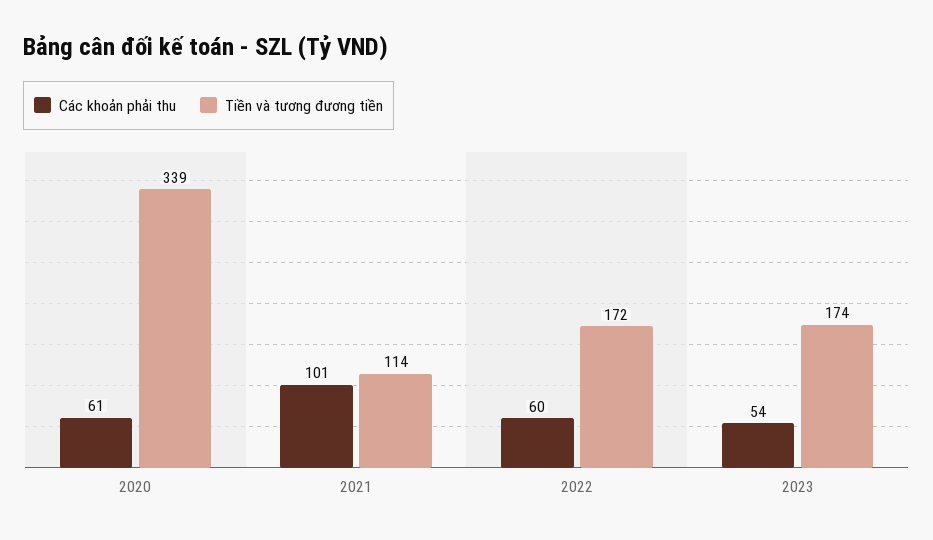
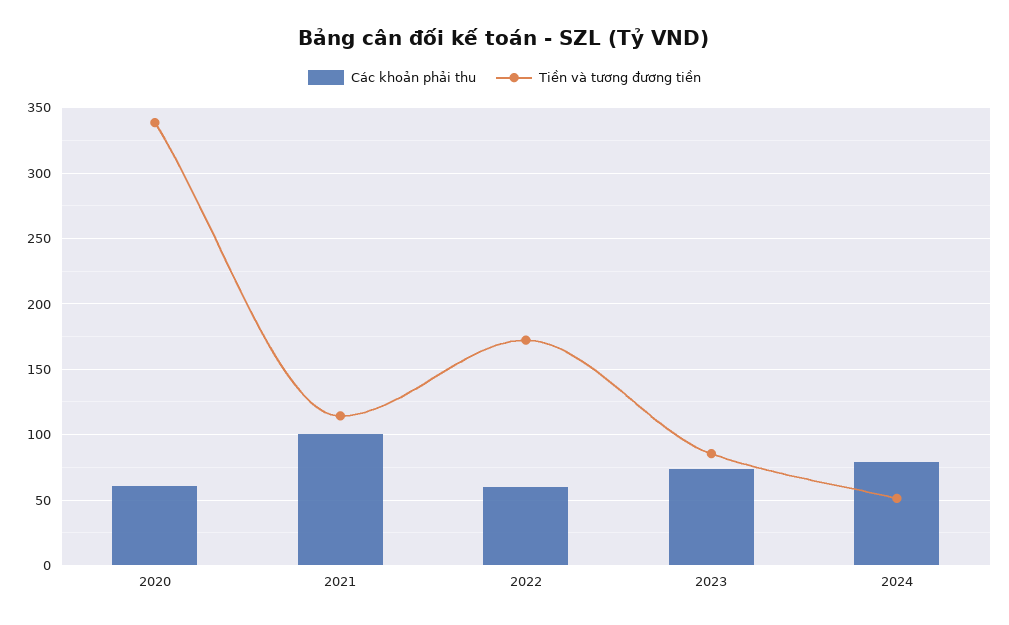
Các khoản phải thu, 2023: 54 -> 75
Tiền và tương đương tiền, 2023: 174 -> 85
Các khoản phải thu, 2024: none -> 80
Tiền và tương đương tiền, 2024: none -> 50

